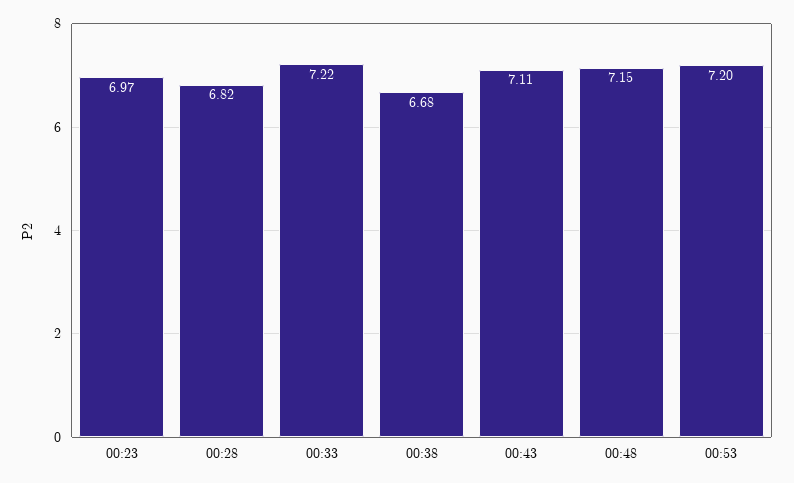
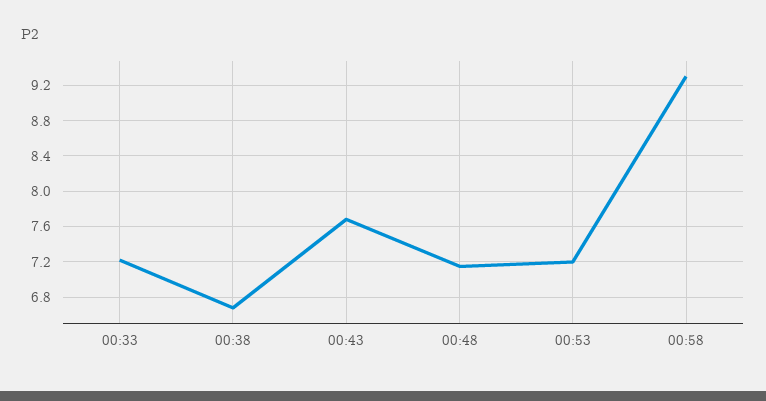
00:23: 6.97 -> none
00:28: 6.82 -> none
00:43: 7.11 -> 7.7
00:58: none -> 9.3

